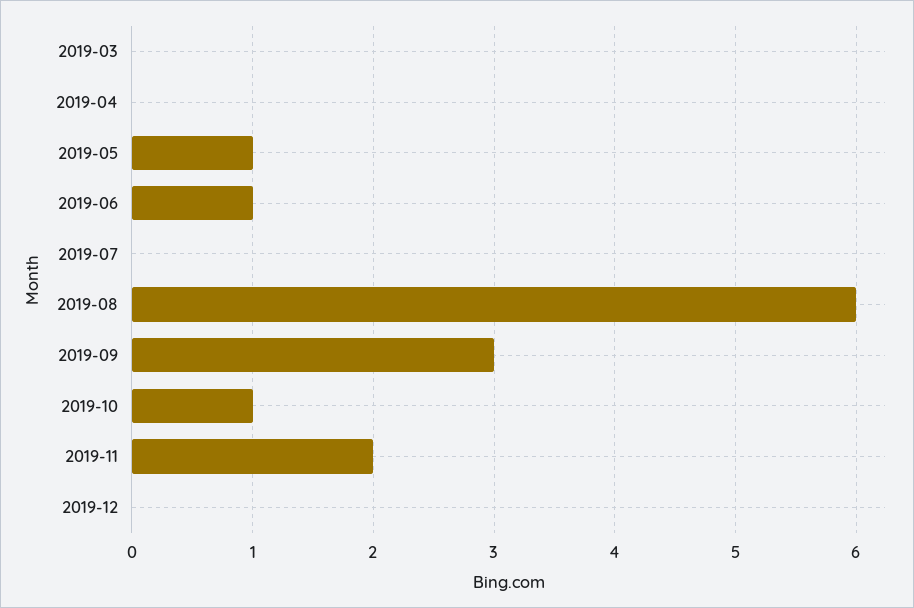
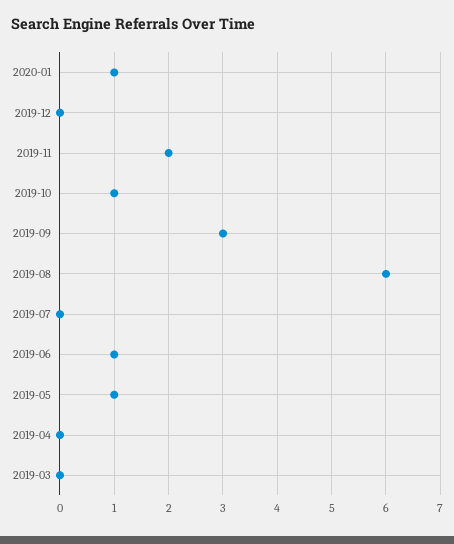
2020-01: none -> 1

